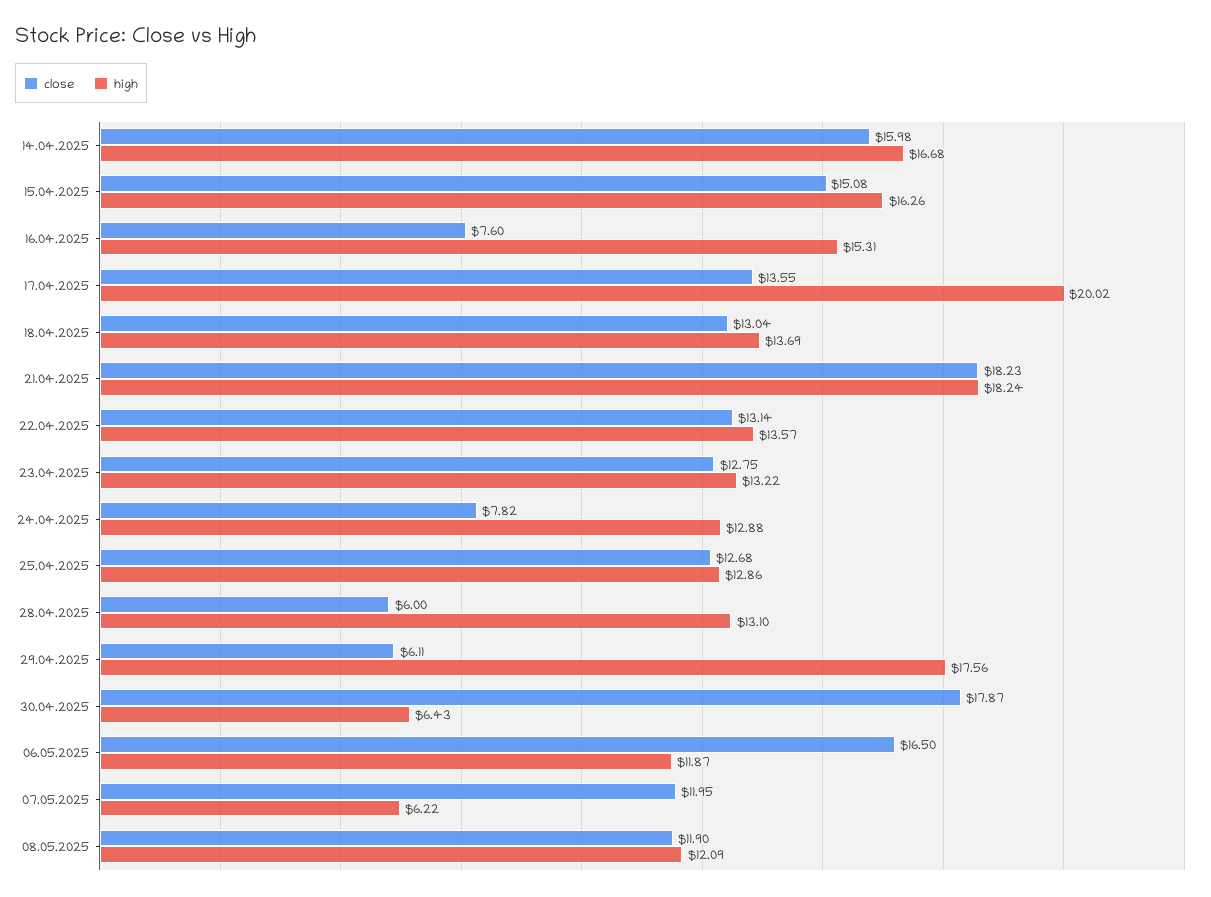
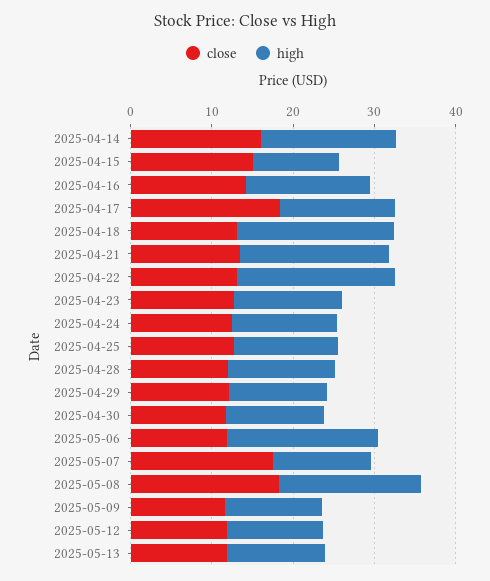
high, 15.04.2025: 16.26 -> 10
close, 16.04.2025: 7.6 -> 14
close, 17.04.2025: 13.55 -> 18
high, 17.04.2025: 20.02 -> 14
high, 18.04.2025: 13.69 -> 20
close, 21.04.2025: 18.23 -> 14
high, 22.04.2025: 13.57 -> 20
close, 24.04.2025: 7.82 -> 12
close, 28.04.2025: 6 -> 12
close, 29.04.2025: 6.11 -> 12
high, 29.04.2025: 17.56 -> 12
close, 30.04.2025: 17.87 -> 12
high, 30.04.2025: 6.43 -> 12
close, 06.05.2025: 16.5 -> 12
high, 06.05.2025: 11.87 -> 18
close, 07.05.2025: 11.95 -> 18
high, 07.05.2025: 6.22 -> 12
close, 08.05.2025: 11.9 -> 18
high, 08.05.2025: 12.09 -> 18
close, 2025-05-09: none -> 12
high, 2025-05-09: none -> 12
close, 2025-05-12: none -> 12
high, 2025-05-12: none -> 12
close, 2025-05-13: none -> 12
high, 2025-05-13: none -> 12

